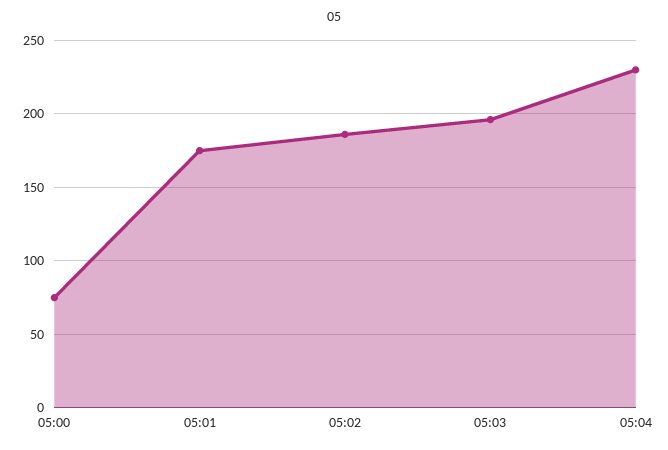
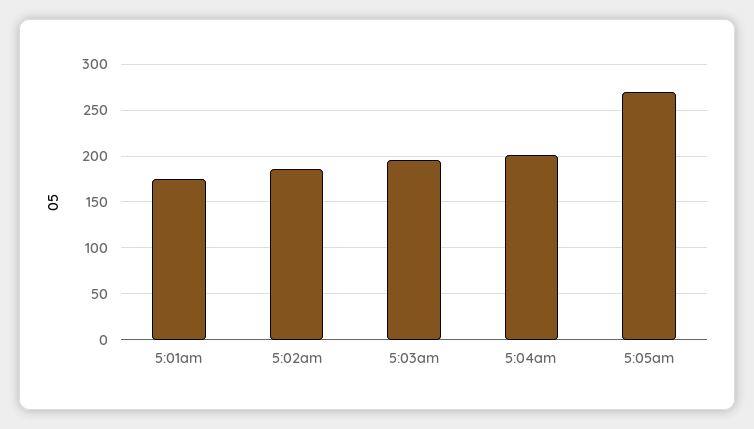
05:00: 75 -> none
05:04: 230 -> 200
5:05am: none -> 270

